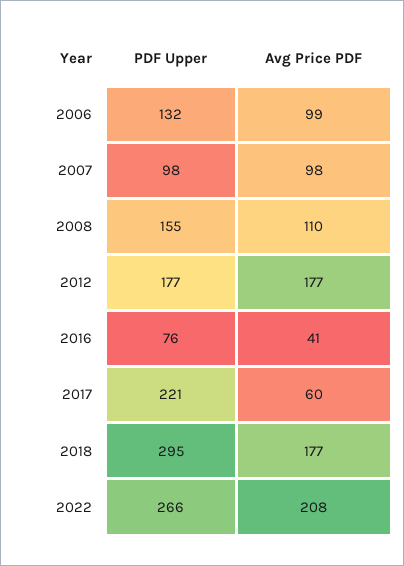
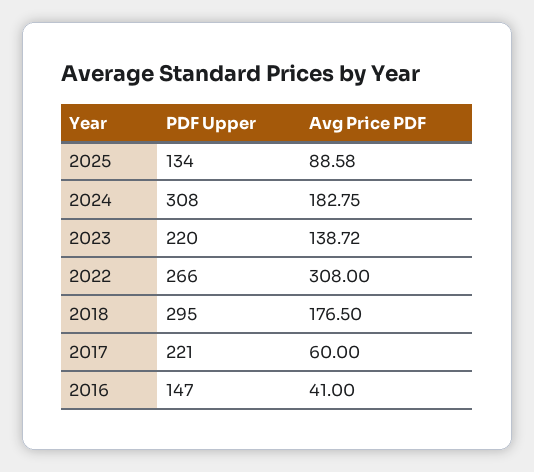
PDF Upper, 2006: 132 -> none
Avg Price PDF, 2006: 99 -> none
PDF Upper, 2007: 98 -> none
Avg Price PDF, 2007: 98 -> none
PDF Upper, 2008: 155 -> none
Avg Price PDF, 2008: 110 -> none
PDF Upper, 2012: 177 -> none
Avg Price PDF, 2012: 177 -> none
PDF Upper, 2016: 76 -> 147
Avg Price PDF, 2022: 208 -> 308
PDF Upper, 2025: none -> 134
Avg Price PDF, 2025: none -> 88.58
PDF Upper, 2024: none -> 308
Avg Price PDF, 2024: none -> 182.75
PDF Upper, 2023: none -> 220
Avg Price PDF, 2023: none -> 138.72

